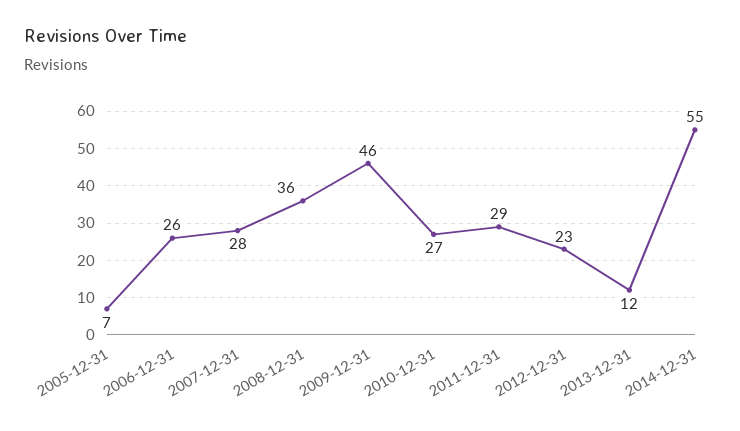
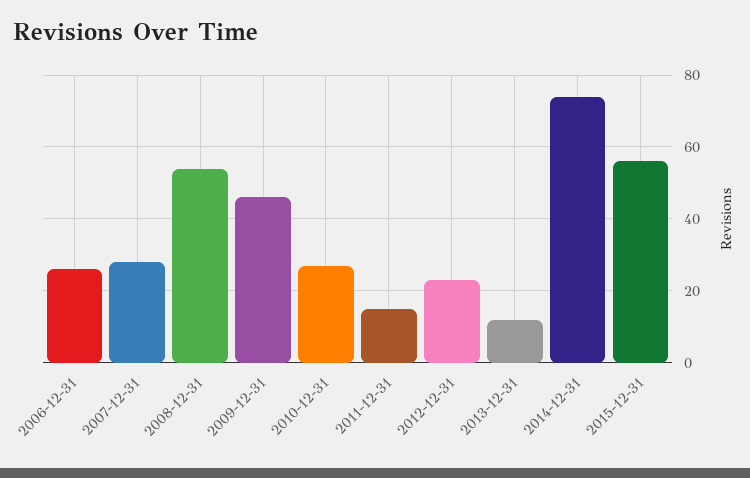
2005-12-31: 7 -> none
2008-12-31: 36 -> 55
2011-12-31: 29 -> 15
2014-12-31: 55 -> 75
2015-12-31: none -> 55

